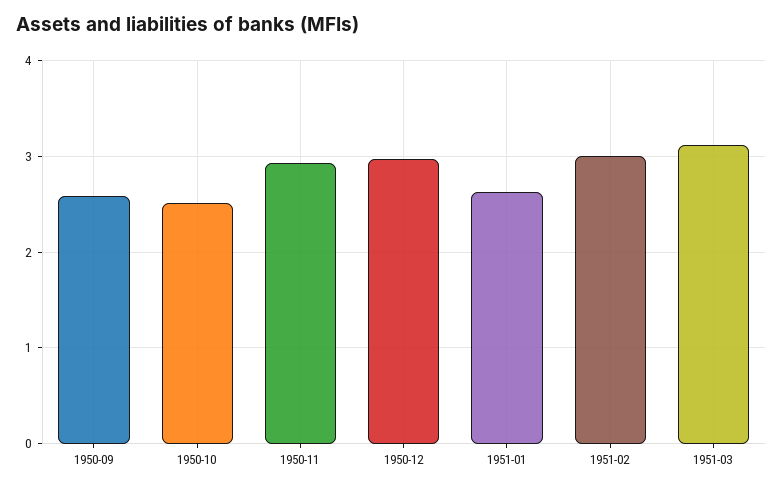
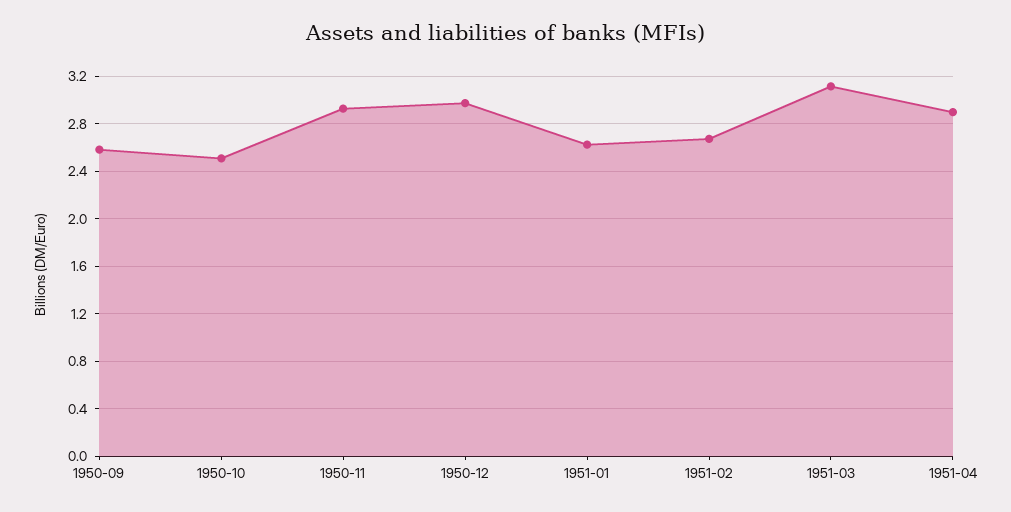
1951-02: 3 -> 2.7
1951-04: none -> 2.9

